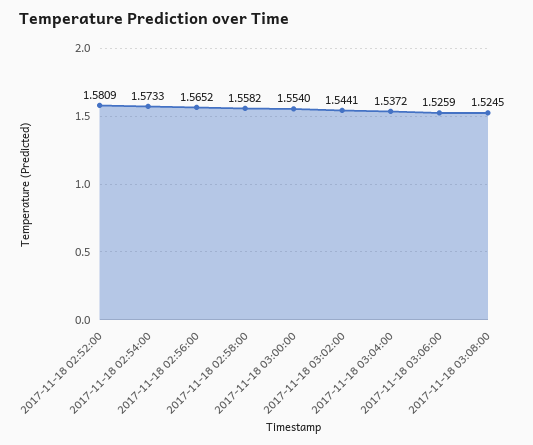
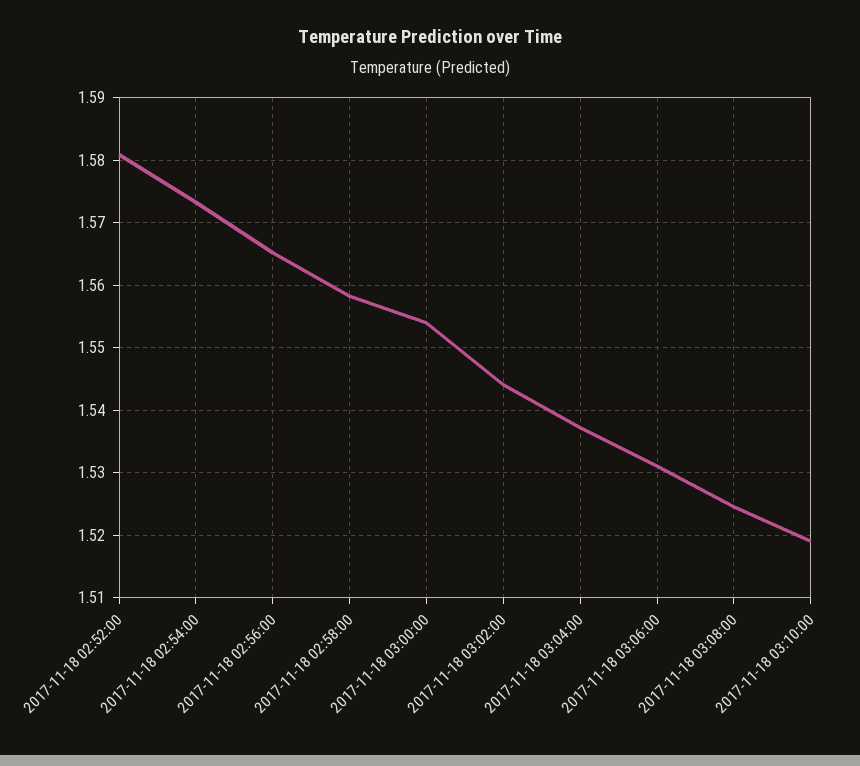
2017-11-18 03:06:00: 1.5259 -> 1.531
2017-11-18 03:10:00: none -> 1.519

